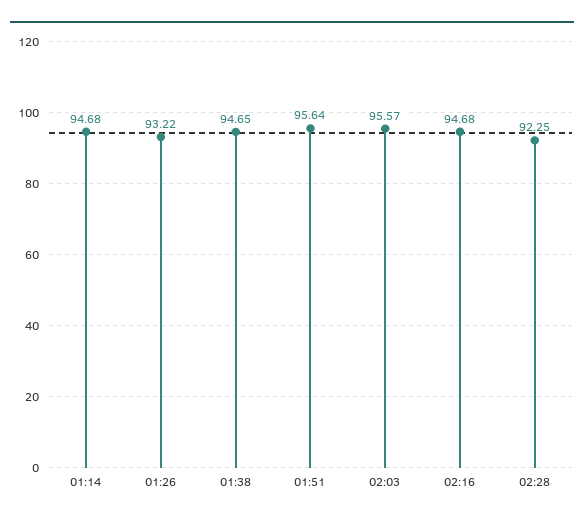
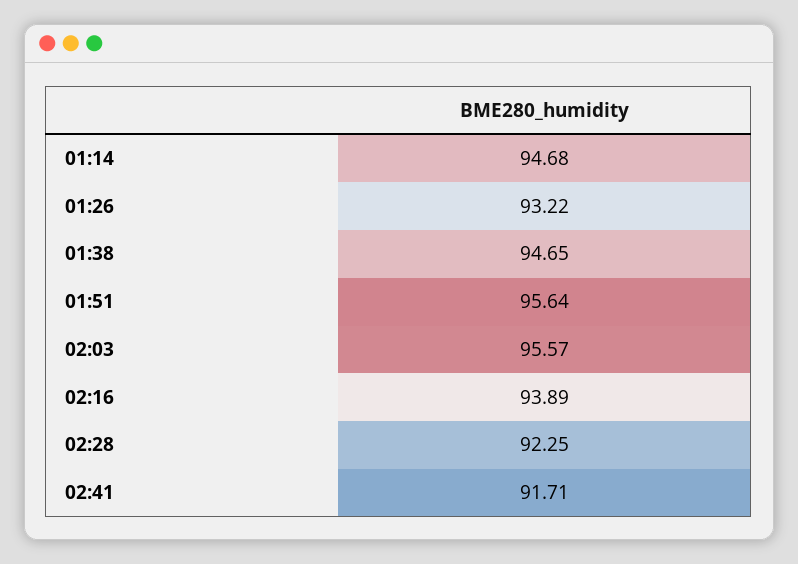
02:16: 94.68 -> 93.89
02:41: none -> 91.71

